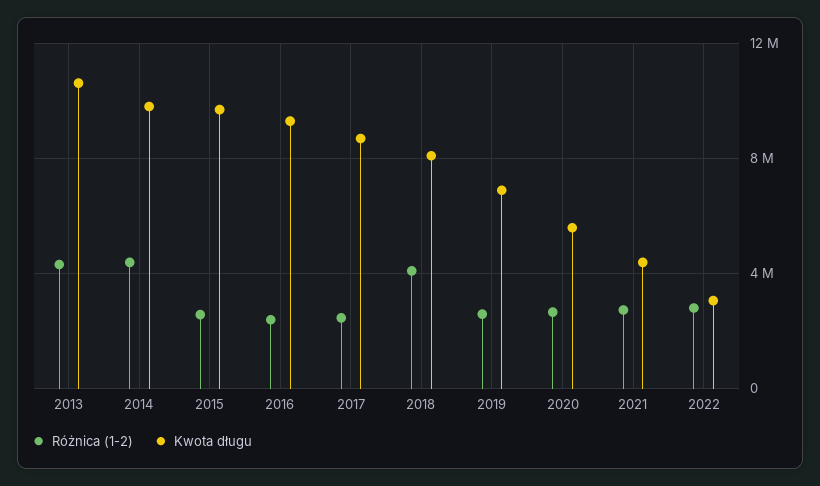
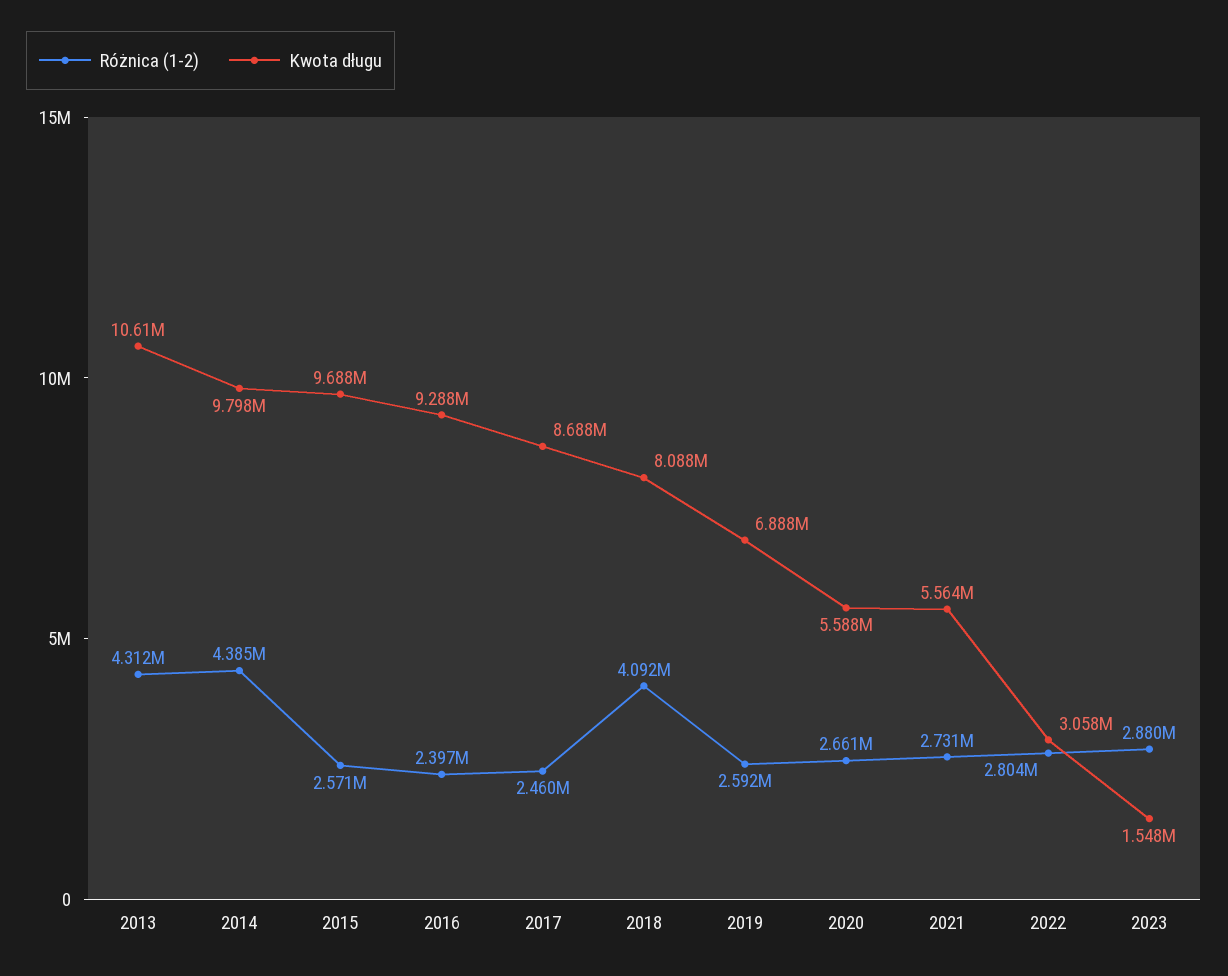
Kwota długu, 2021: 4500000 -> 5564000
Różnica (1-2), 2023: none -> 2880000
Kwota długu, 2023: none -> 1548000

